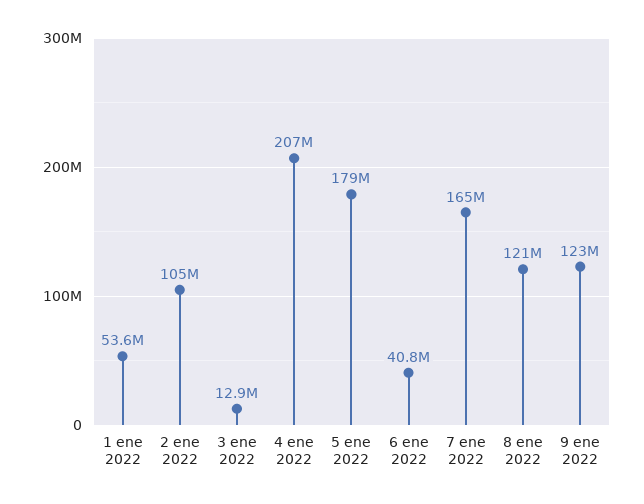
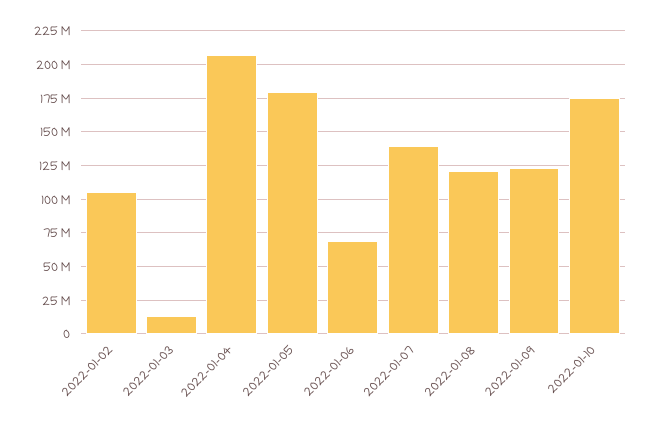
1 ene 2022: 53600000 -> none
6 ene 2022: 40800000 -> 70000000
7 ene 2022: 165000000 -> 140000000
2022-01-10: none -> 175000000

